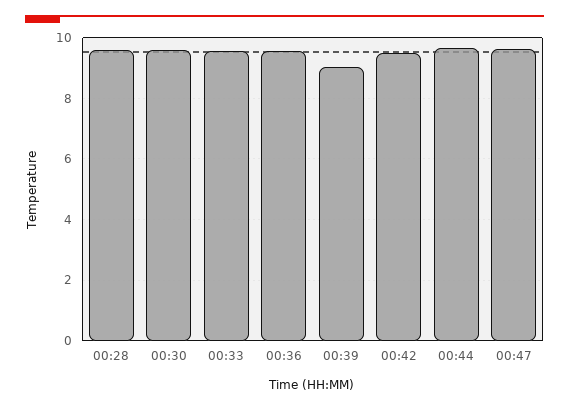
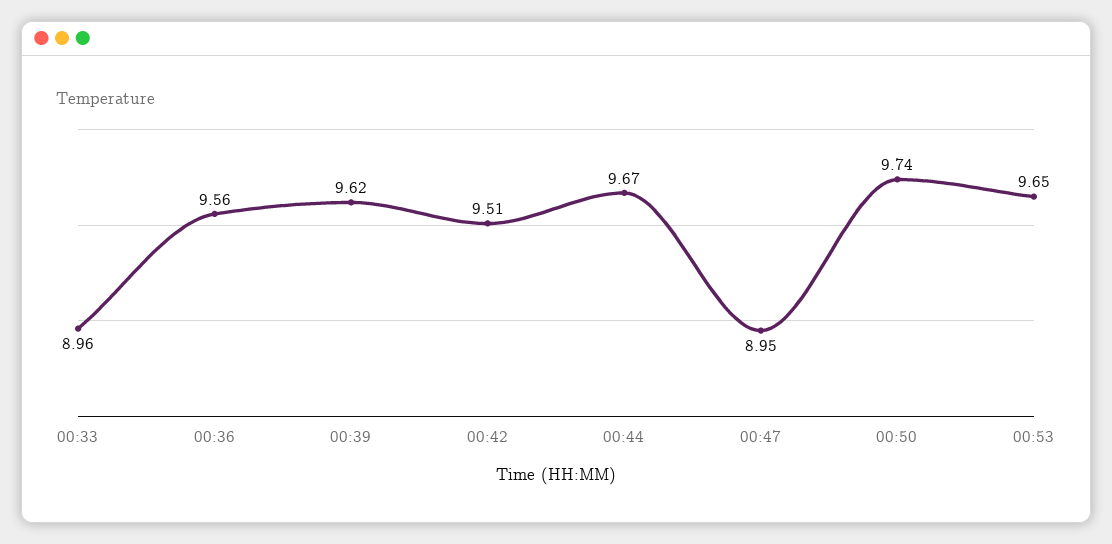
00:28: 9.6 -> none
00:30: 9.6 -> none
00:33: 9.6 -> 8.96
00:39: 9 -> 9.62
00:47: 9.6 -> 8.95
00:50: none -> 9.74
00:53: none -> 9.65

